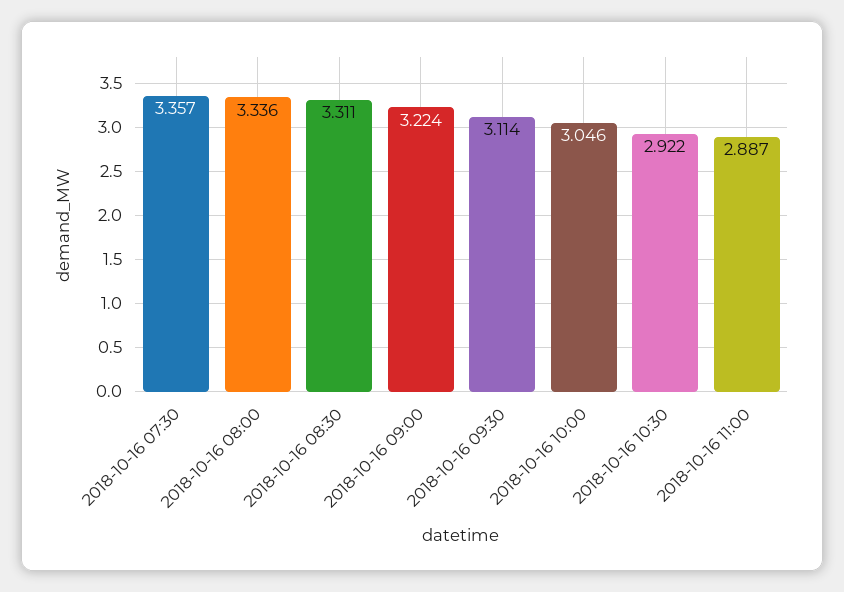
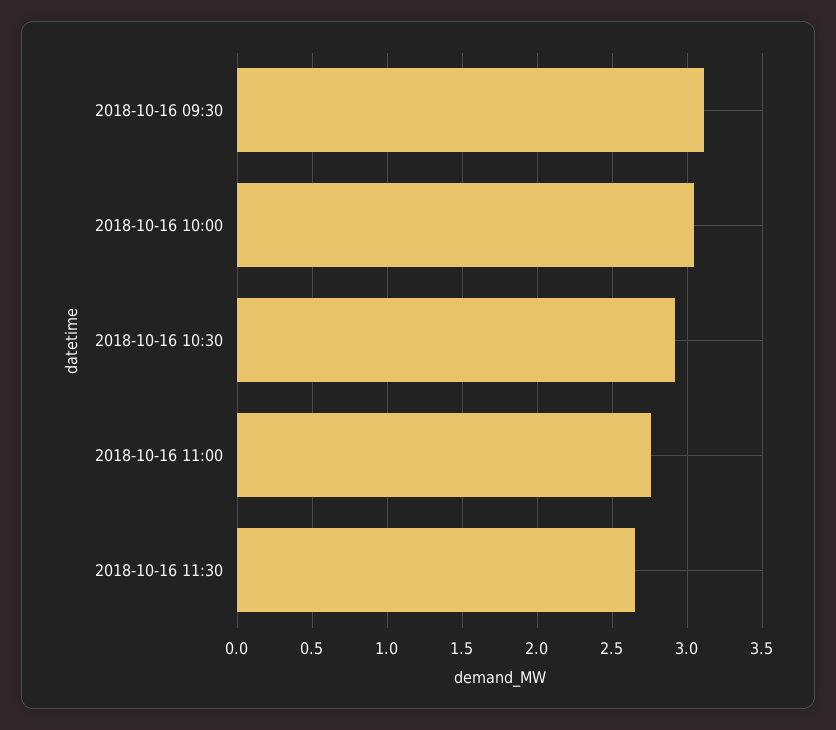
2018-10-16 07:30: 3.357 -> none
2018-10-16 08:00: 3.336 -> none
2018-10-16 08:30: 3.311 -> none
2018-10-16 09:00: 3.224 -> none
2018-10-16 11:00: 2.887 -> 2.75
2018-10-16 11:30: none -> 2.65

